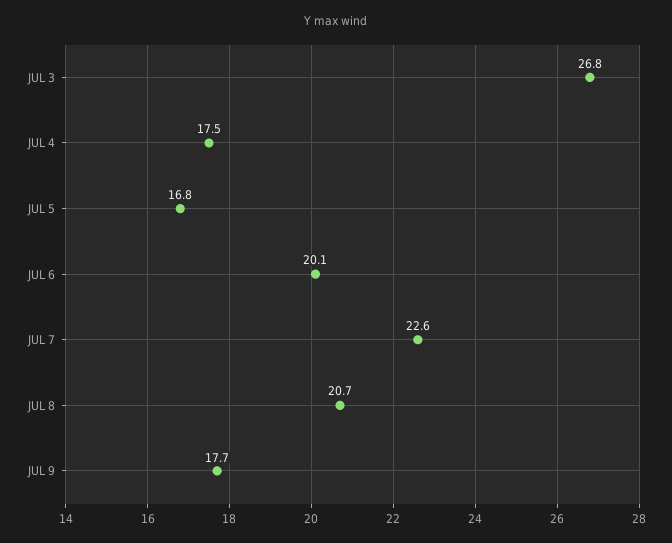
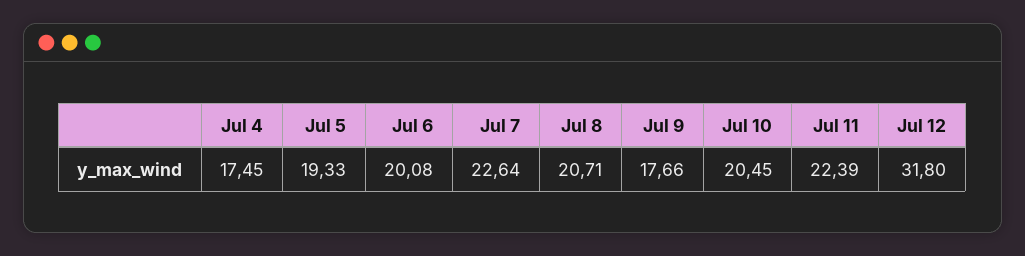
JUL 3: 26.8 -> none
JUL 5: 16.8 -> 19.33
Jul 10: none -> 20.45
Jul 11: none -> 22.39
Jul 12: none -> 31.8

